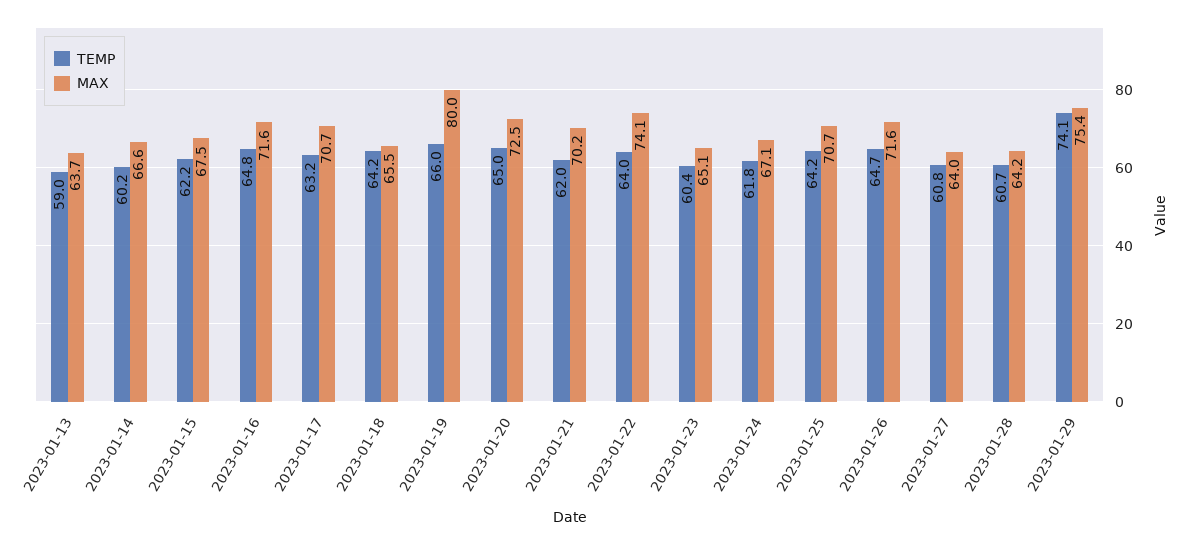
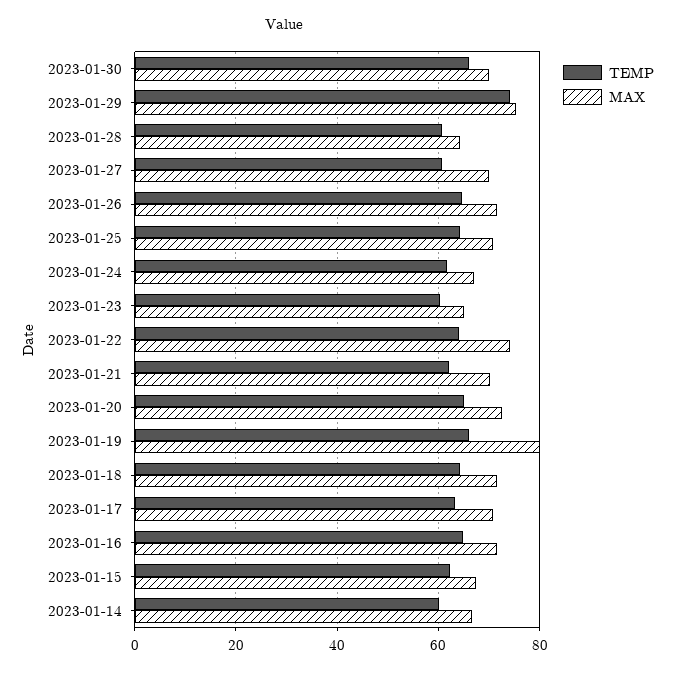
TEMP, 2023-01-13: 59 -> none
MAX, 2023-01-13: 63.7 -> none
MAX, 2023-01-18: 65.5 -> 72
MAX, 2023-01-27: 64 -> 70
TEMP, 2023-01-30: none -> 66
MAX, 2023-01-30: none -> 70

